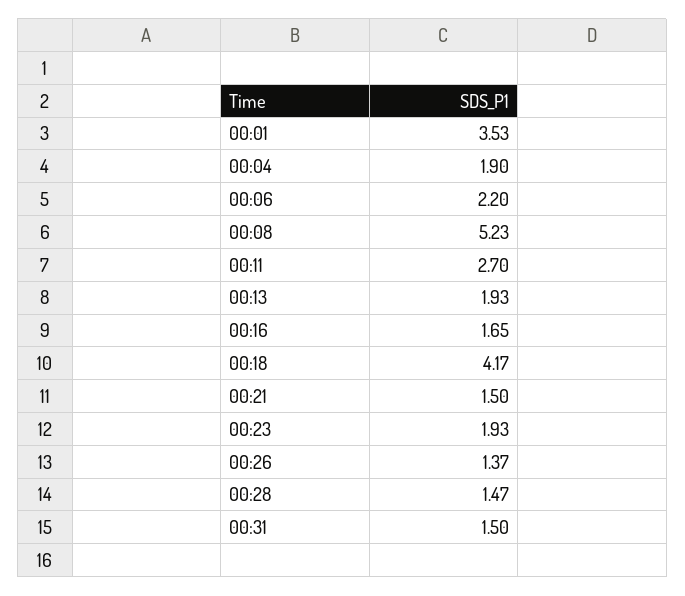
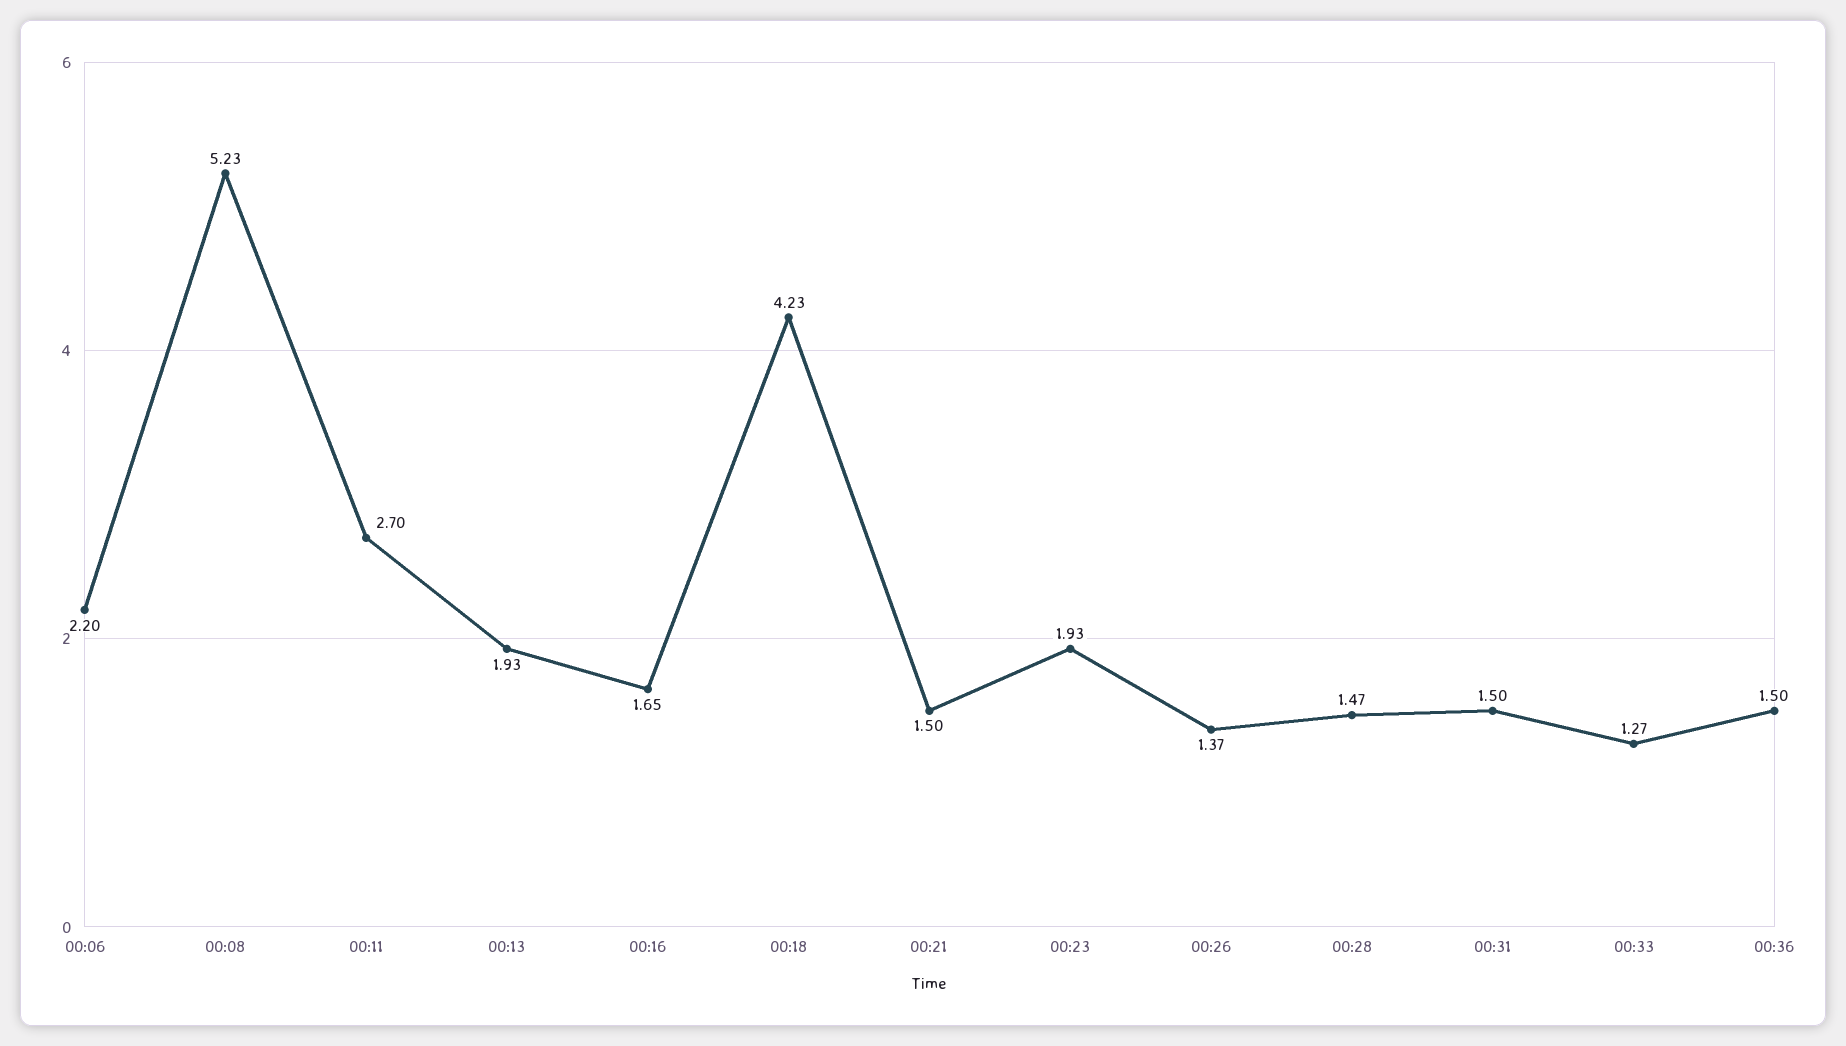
00:01: 3.53 -> none
00:04: 1.9 -> none
00:18: 4.17 -> 4.23
00:33: none -> 1.27
00:36: none -> 1.5

